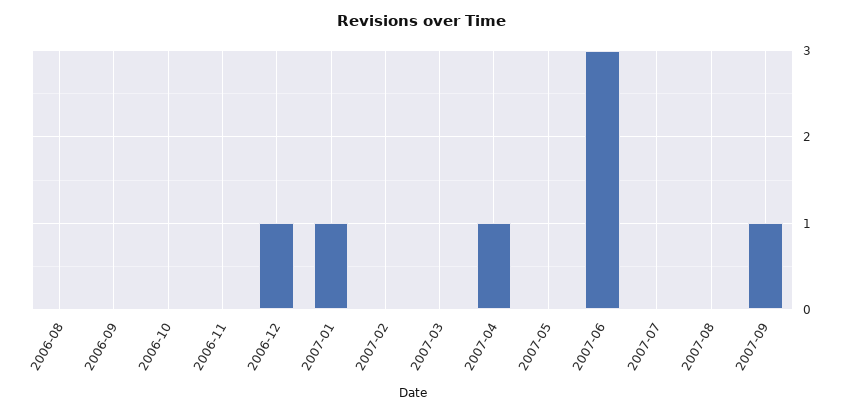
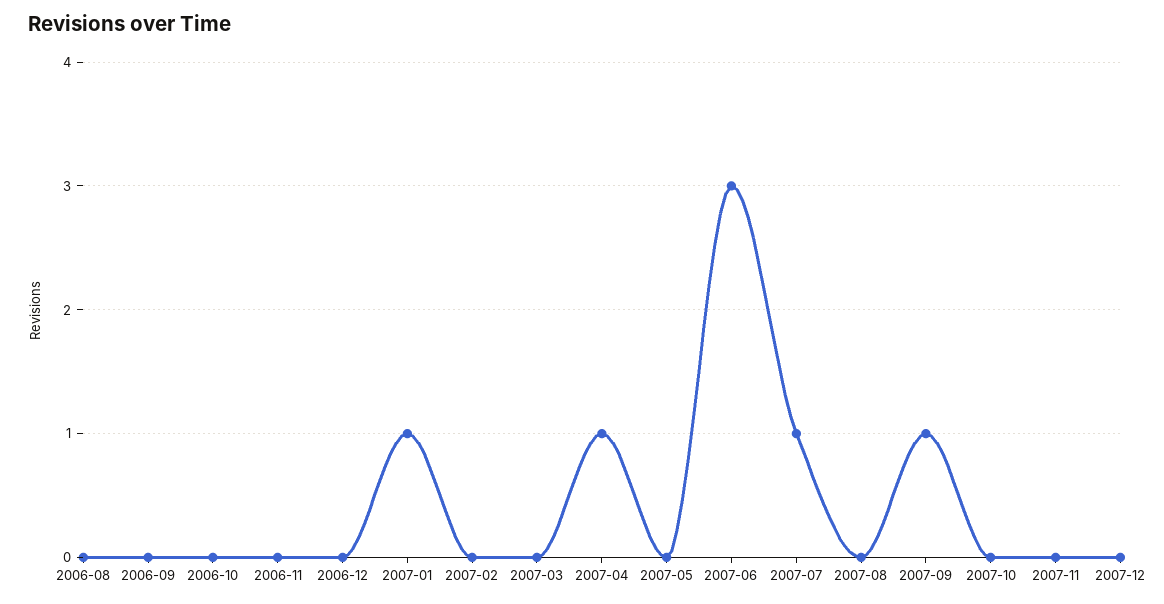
2006-12: 1 -> 0
2007-07: 0 -> 1
2007-10: none -> 0
2007-11: none -> 0
2007-12: none -> 0

